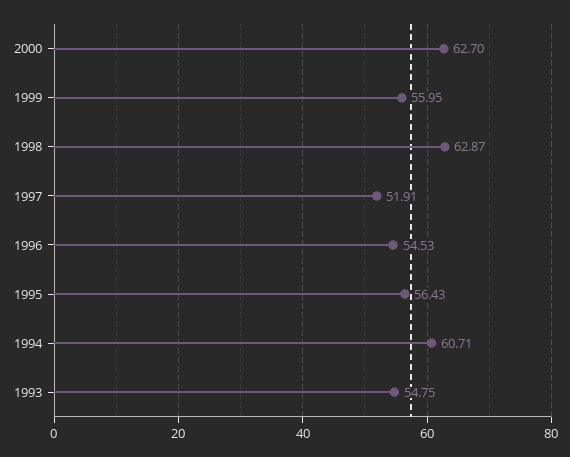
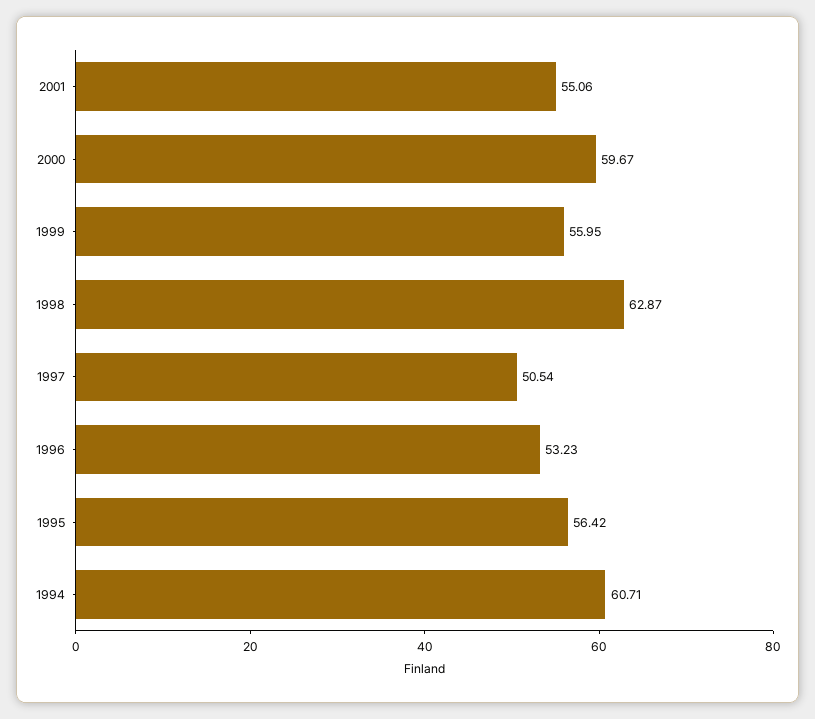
2000: 62.7 -> 59.67
1997: 51.91 -> 50.54
1996: 54.53 -> 53.23
1995: 56.43 -> 56.42
1993: 54.75 -> none
2001: none -> 55.06

